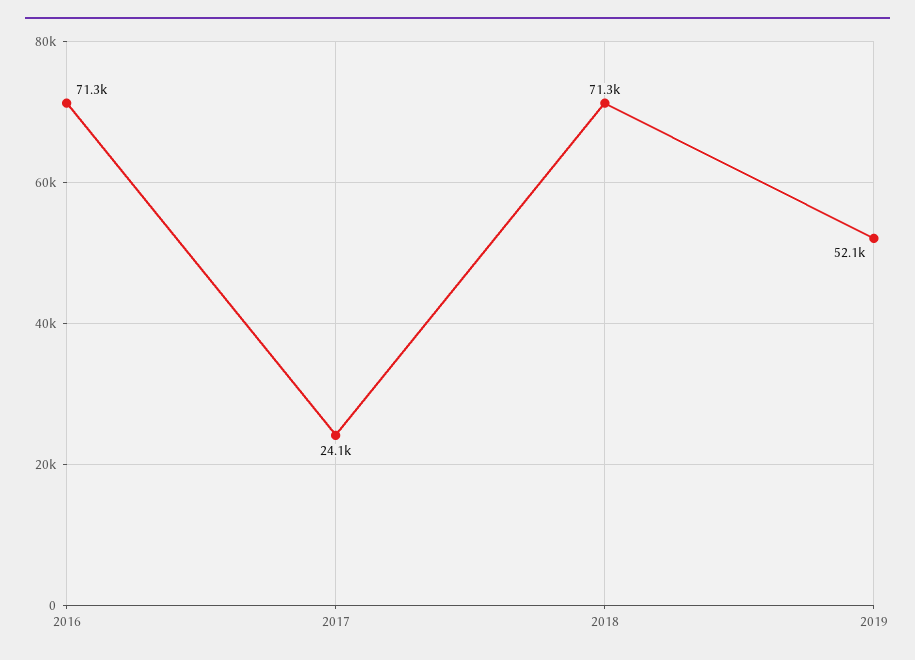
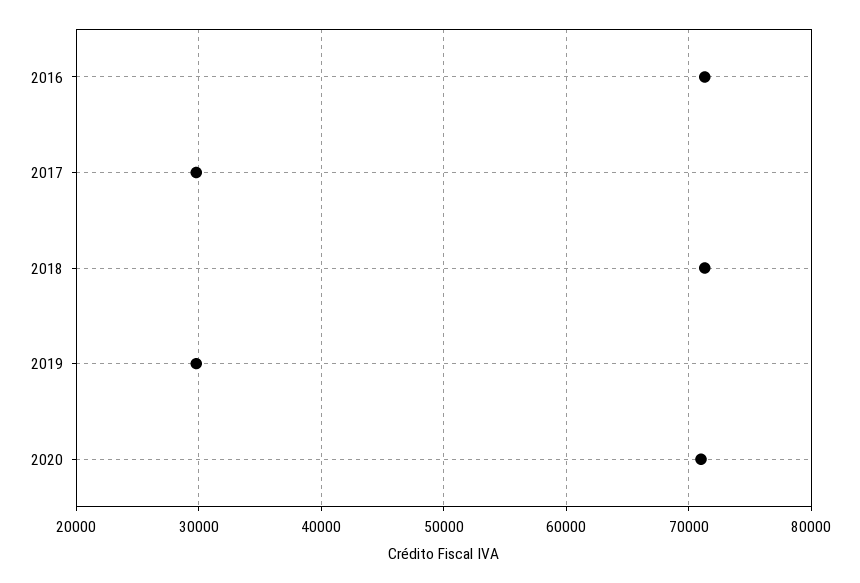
2017: 24100 -> 30000
2019: 52100 -> 30000
2020: none -> 71000

